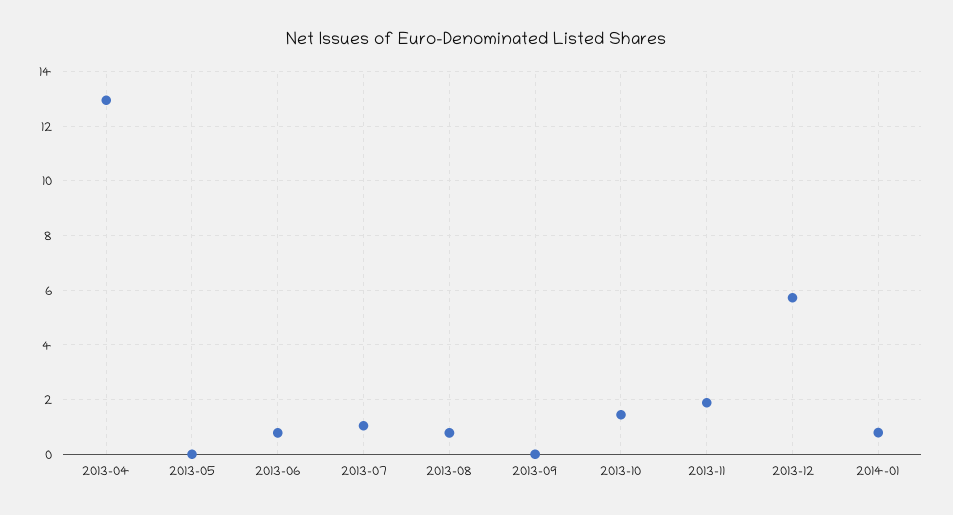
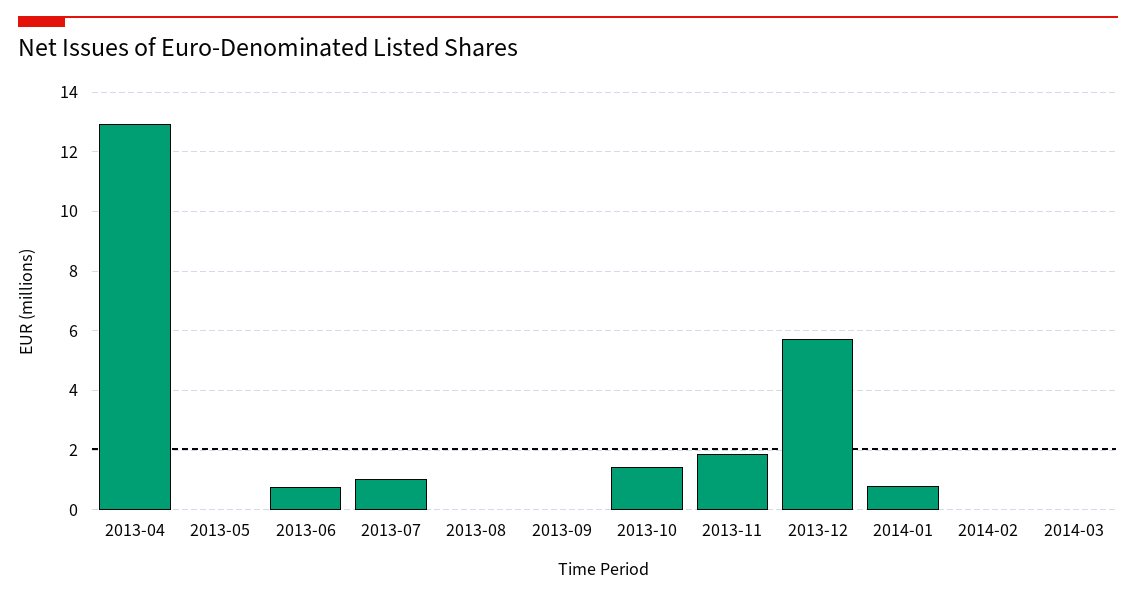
2013-08: 0.75 -> 0
2014-02: none -> 0
2014-03: none -> 0

